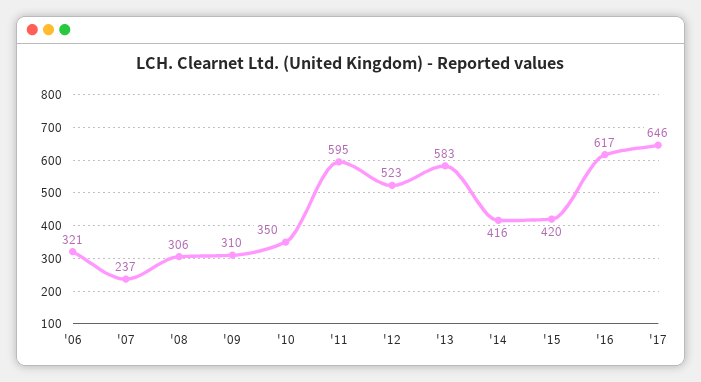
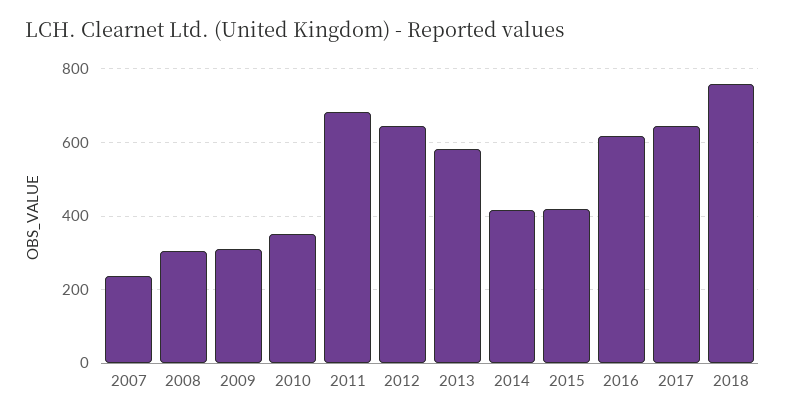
'06: 321 -> none
'11: 595 -> 680
'12: 523 -> 640
2018: none -> 760

